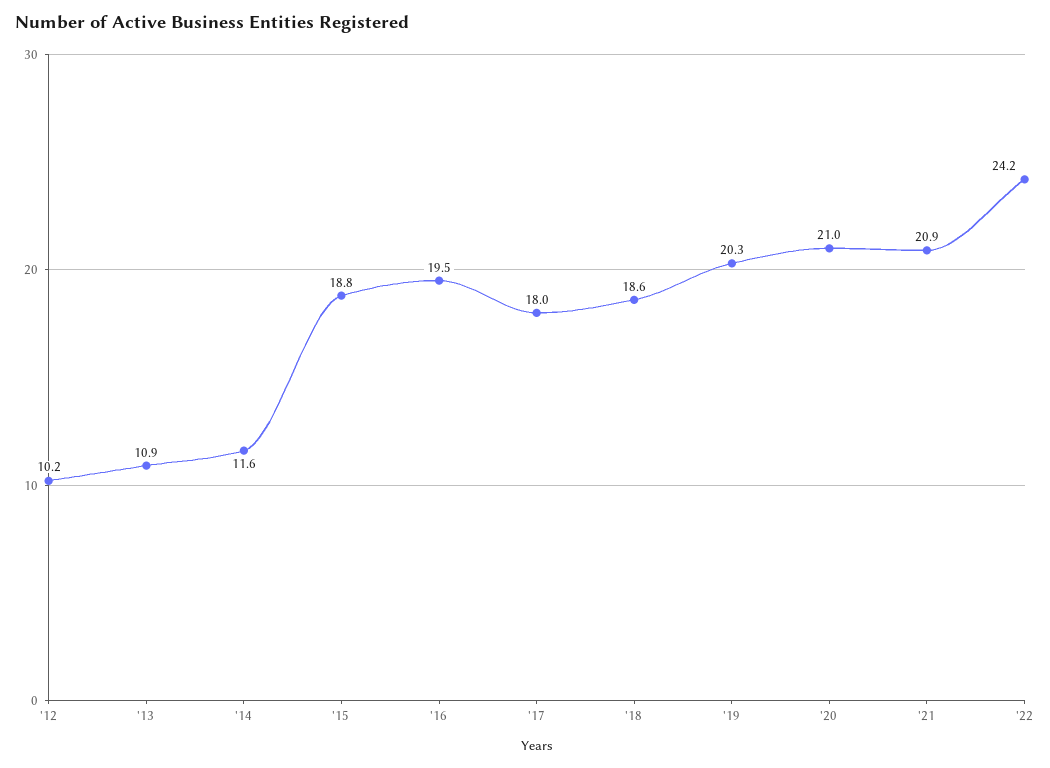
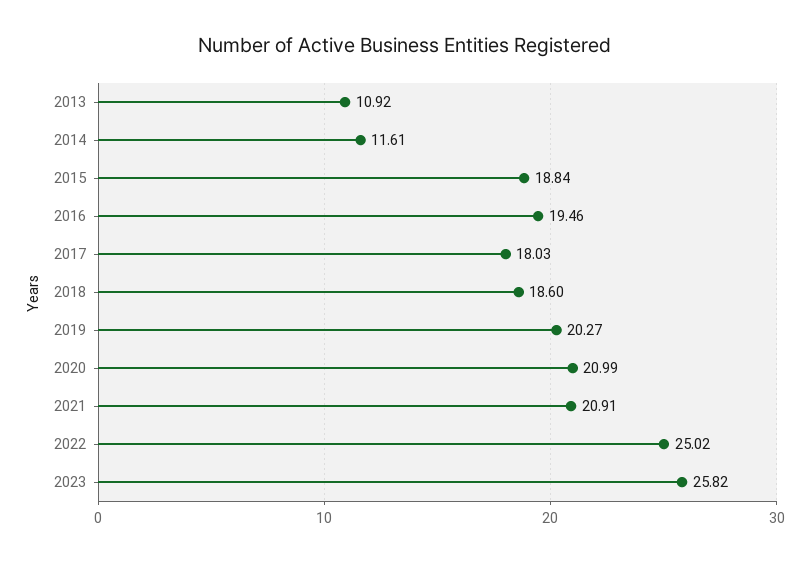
'12: 10.2 -> none
'22: 24.2 -> 25.02
2023: none -> 25.82

